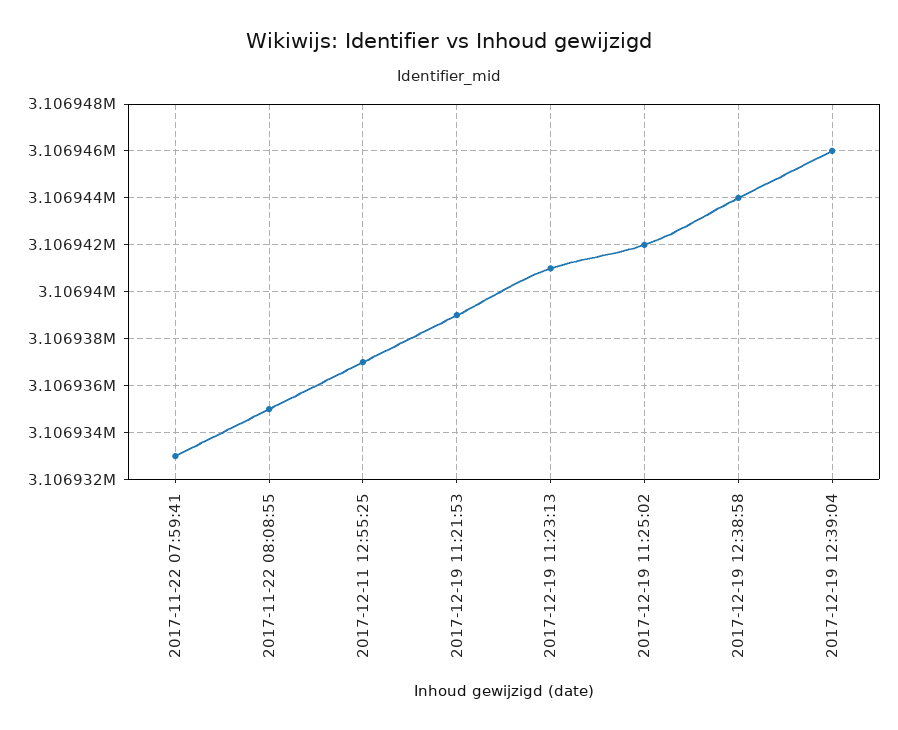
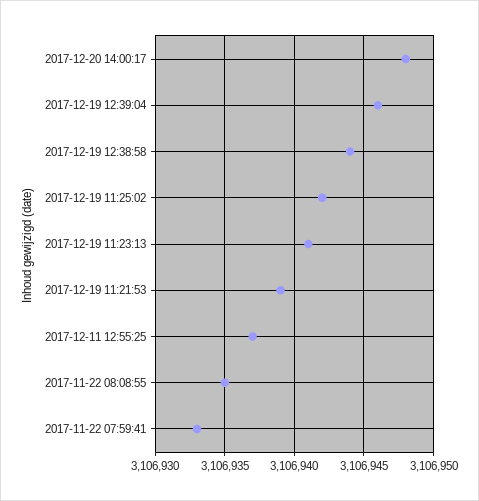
2017-12-20 14:00:17: none -> 3106948

